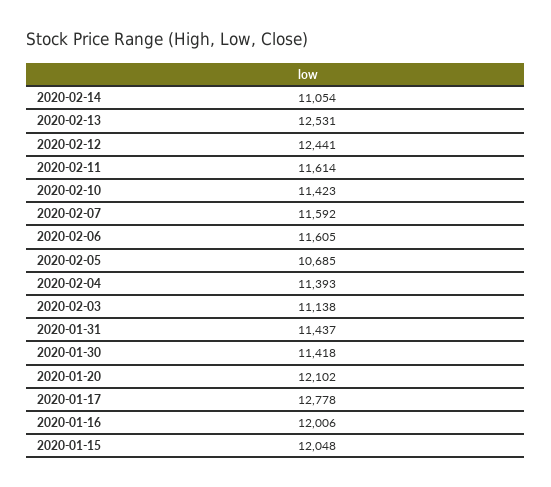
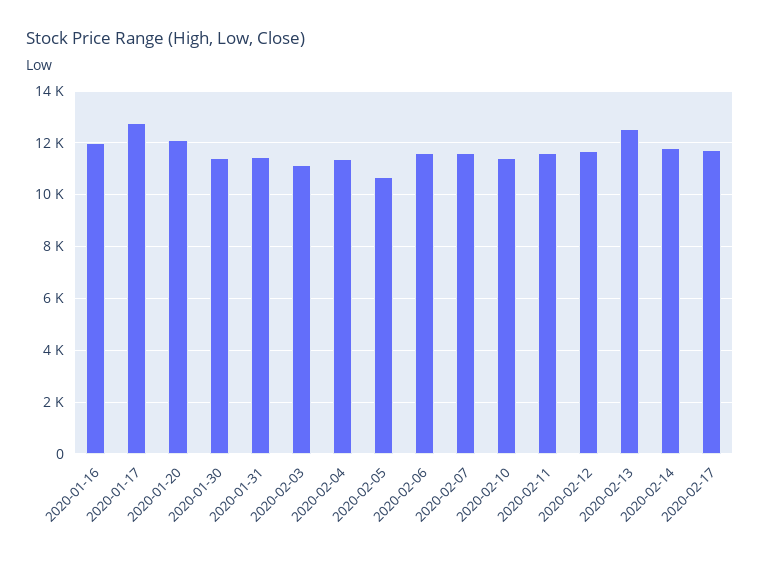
2020-02-14: 11054 -> 11750
2020-02-12: 12441 -> 11750
2020-01-15: 12048 -> none
2020-02-17: none -> 11750

